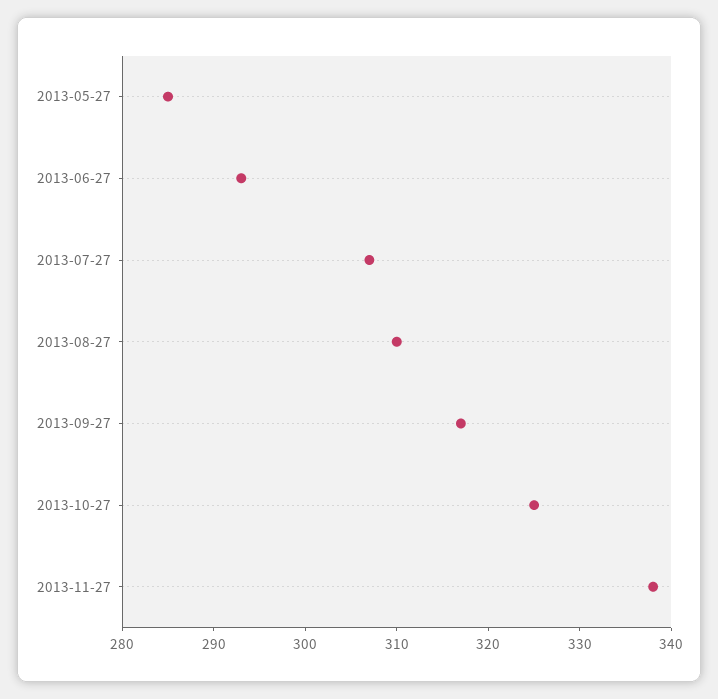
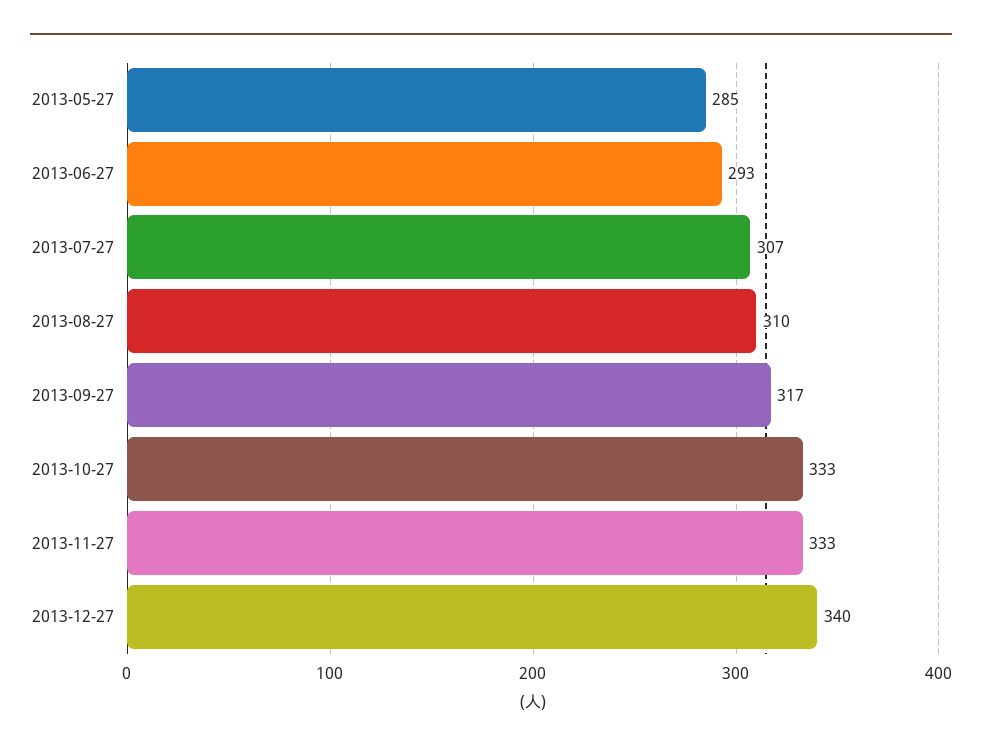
2013-10-27: 325 -> 333
2013-11-27: 338 -> 333
2013-12-27: none -> 340

